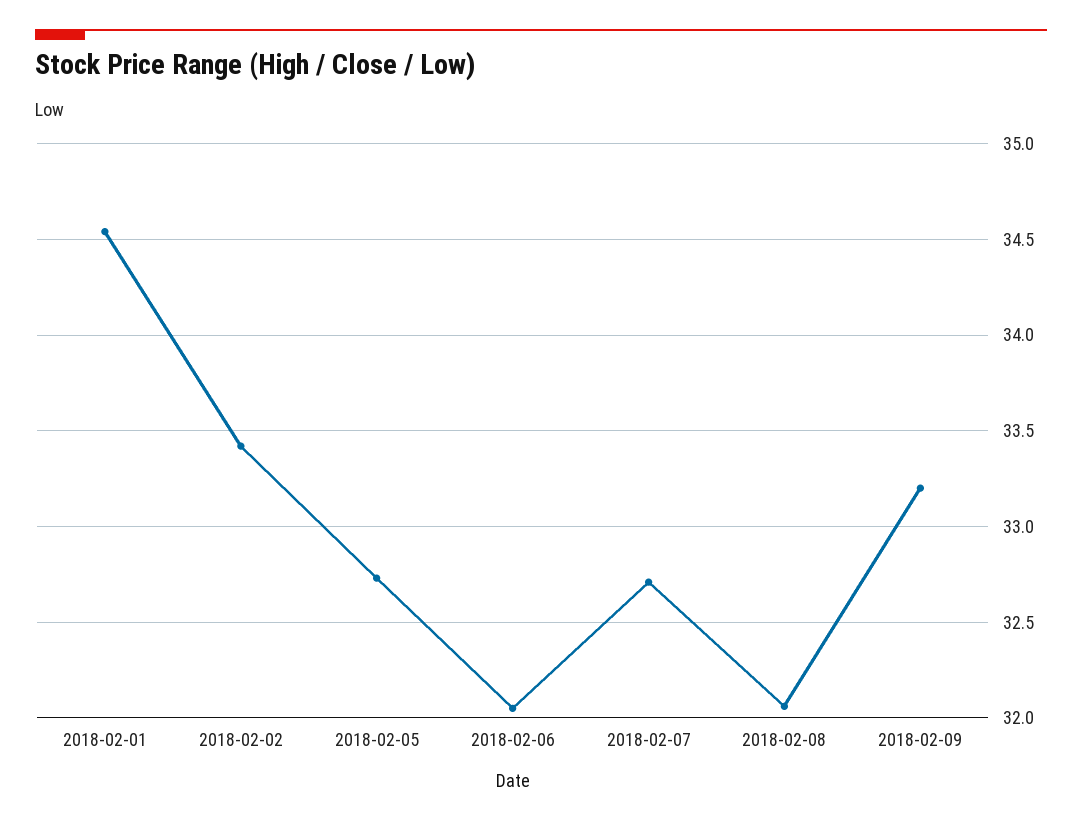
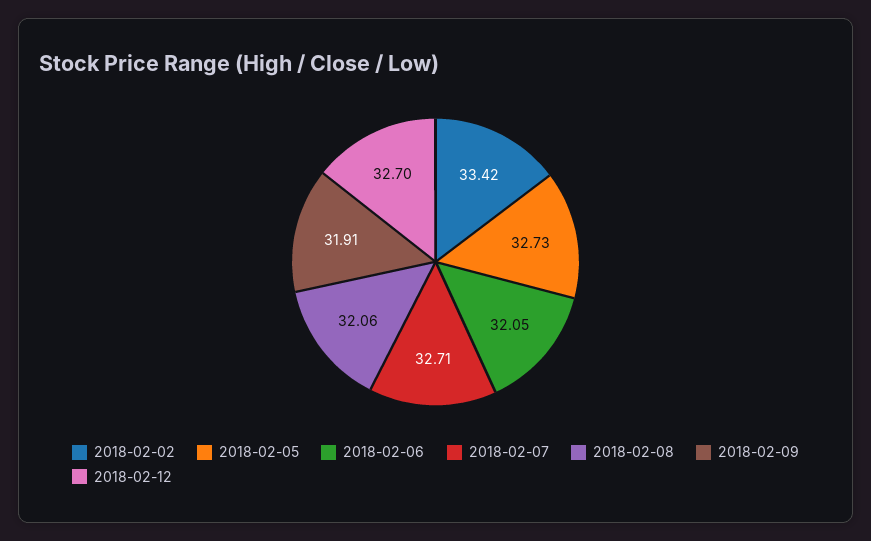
2018-02-01: 34.55 -> none
2018-02-09: 33.2 -> 31.91
2018-02-12: none -> 32.7

